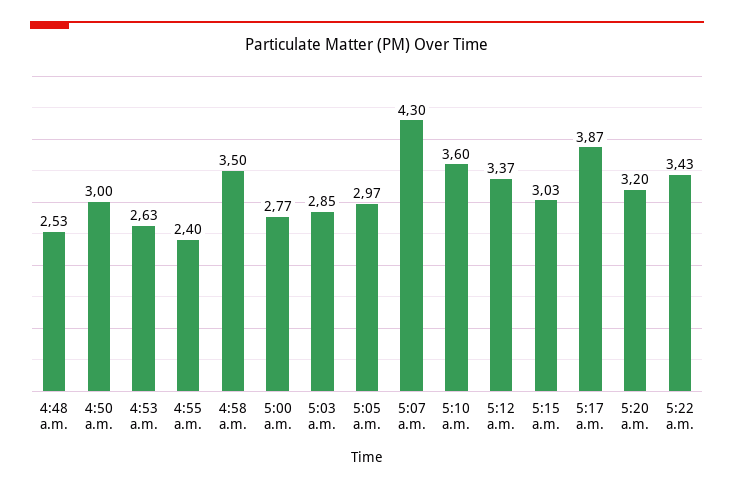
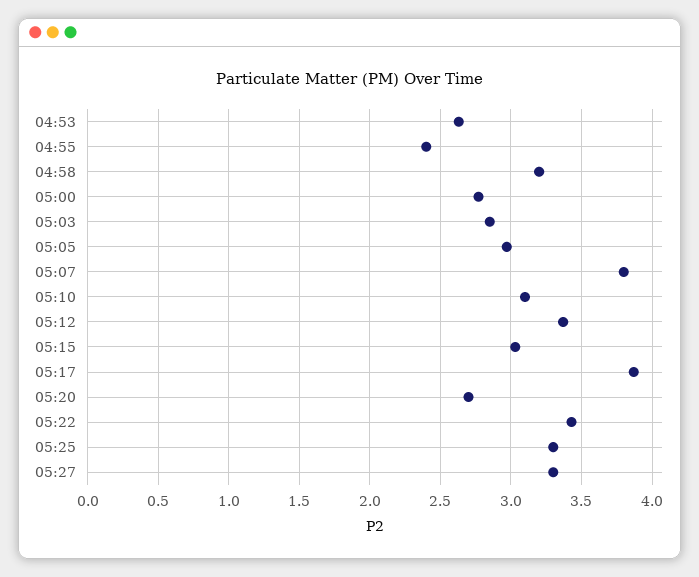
4:48 a.m.: 2.53 -> none
4:50 a.m.: 3 -> none
4:58 a.m.: 3.5 -> 3.2
5:07 a.m.: 4.3 -> 3.8
5:10 a.m.: 3.6 -> 3.1
5:20 a.m.: 3.2 -> 2.7
05:25: none -> 3.3
05:27: none -> 3.3

